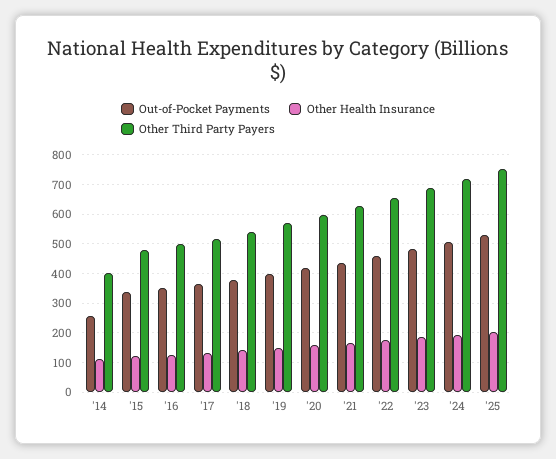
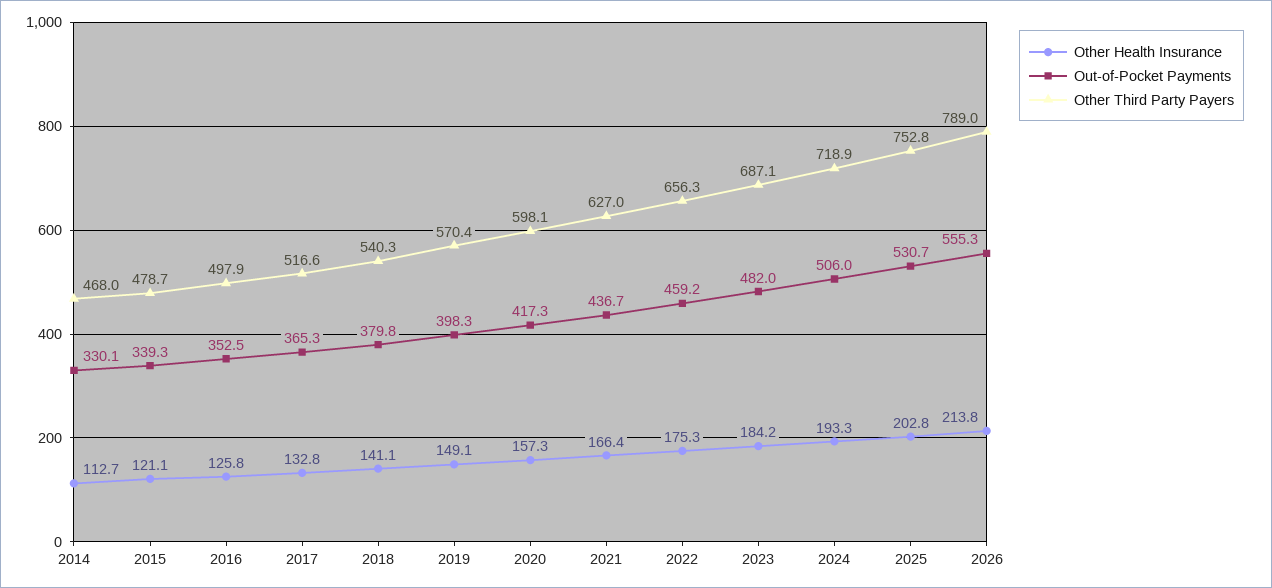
Out-of-Pocket Payments, '14: 250 -> 330.1
Other Third Party Payers, '14: 400 -> 468
Other Health Insurance, 2026: none -> 213.8
Out-of-Pocket Payments, 2026: none -> 555.3
Other Third Party Payers, 2026: none -> 789

